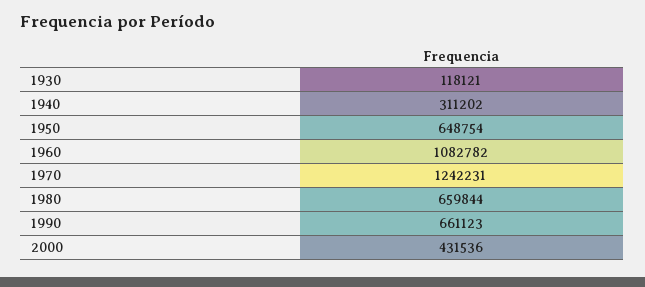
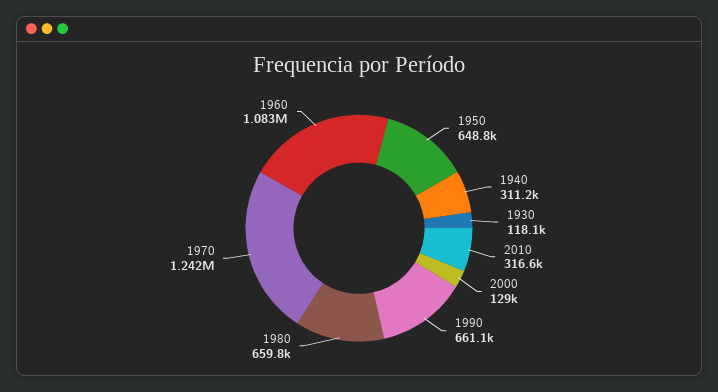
2000: 431536 -> 129000
2010: none -> 316600

